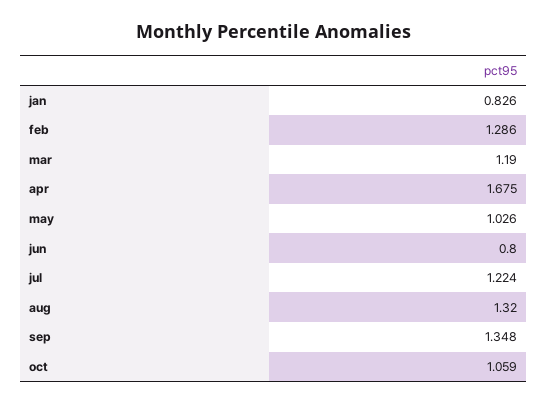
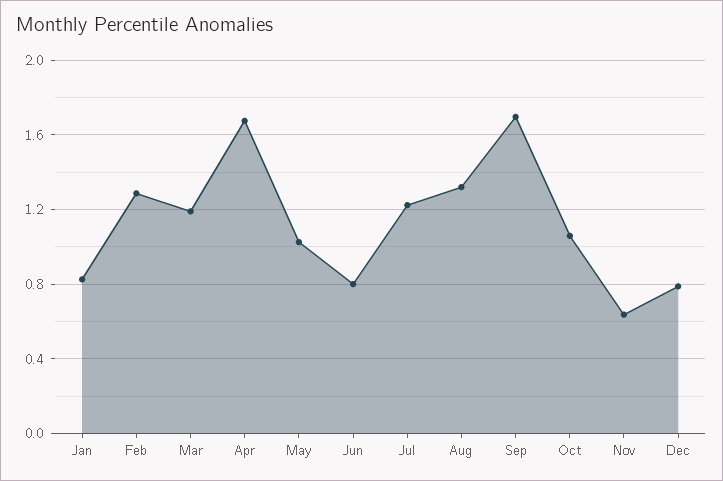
sep: 1.348 -> 1.7
Nov: none -> 0.65
Dec: none -> 0.8

